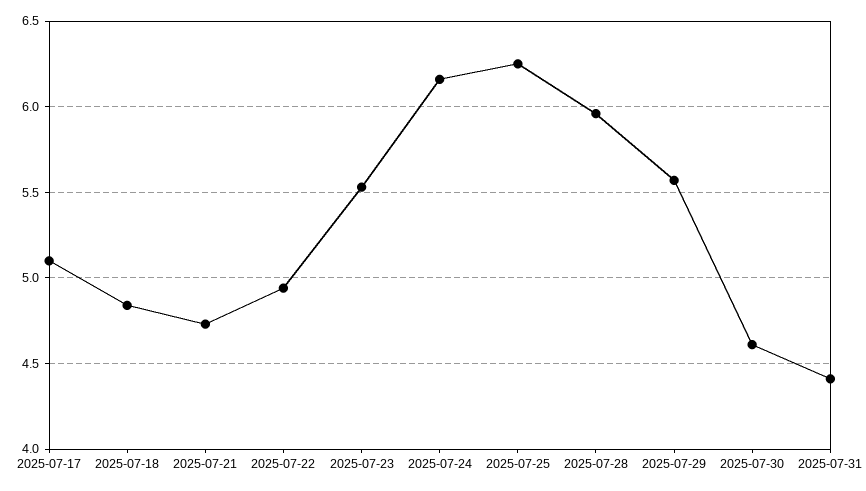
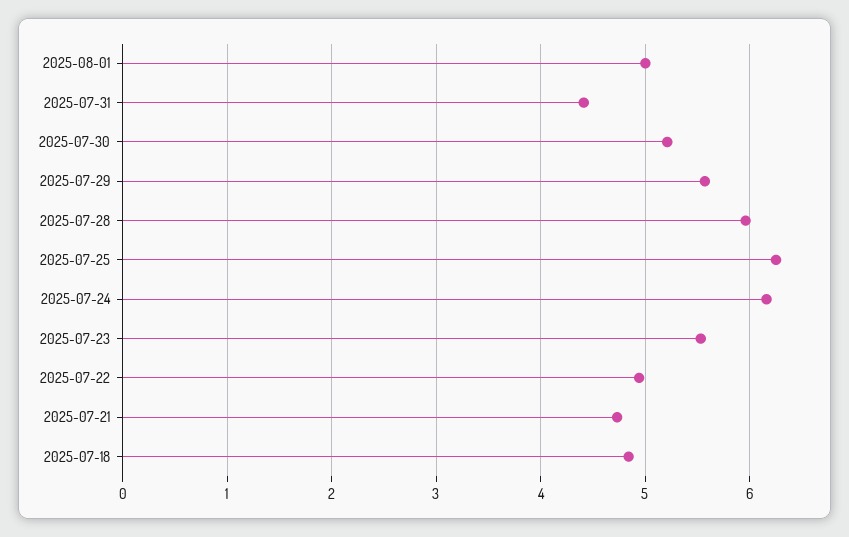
2025-07-17: 5.1 -> none
2025-07-30: 4.6 -> 5.2
2025-08-01: none -> 5

